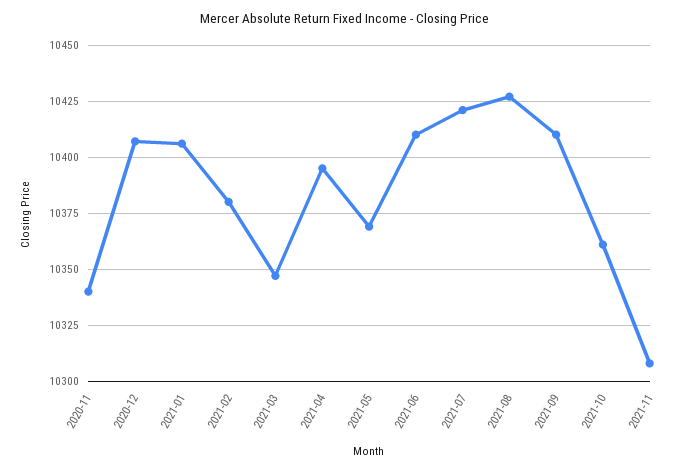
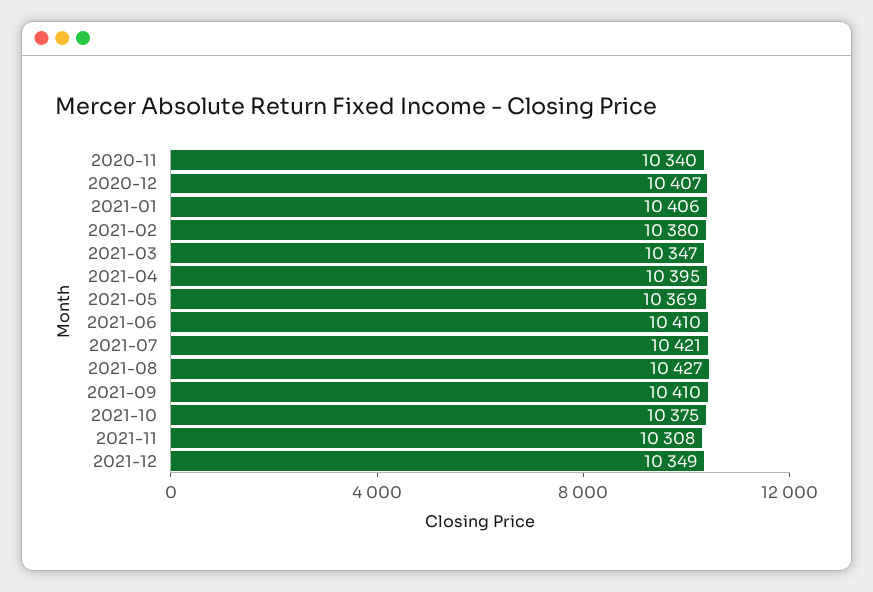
2021-10: 10360 -> 10375
2021-12: none -> 10349

